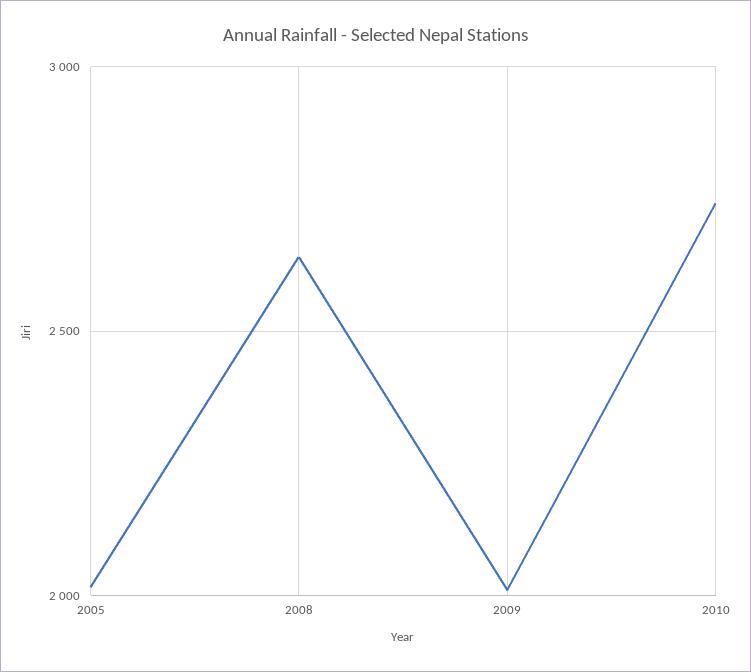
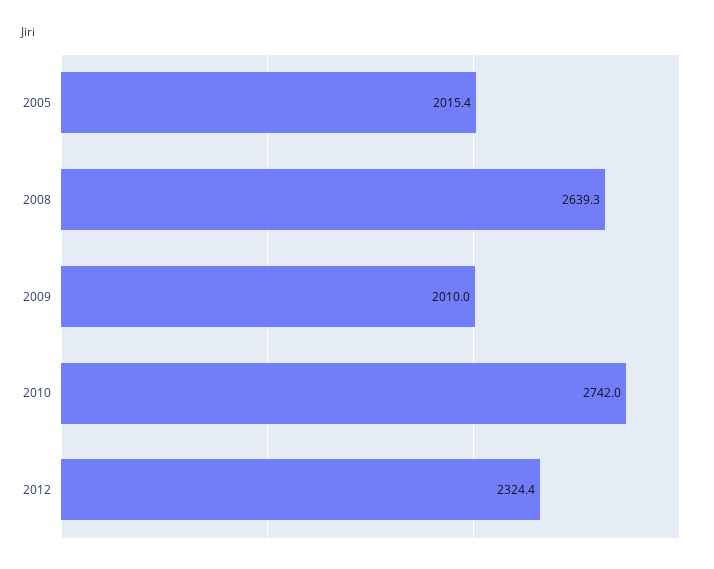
2012: none -> 2324.4

